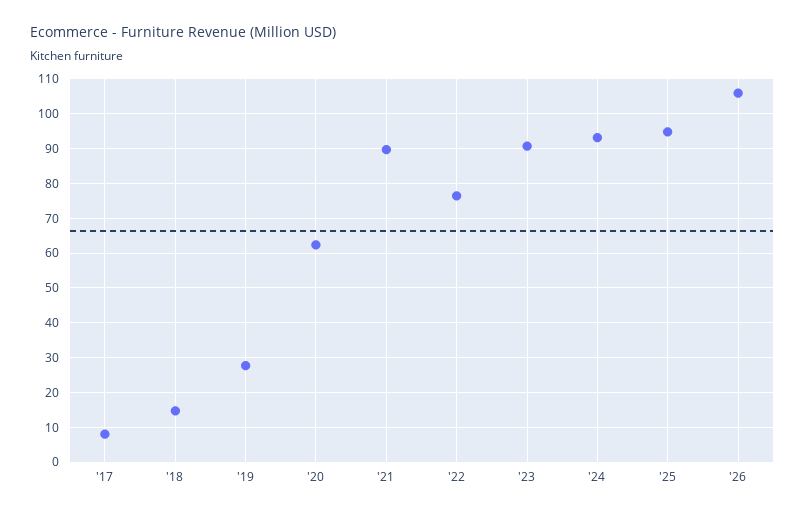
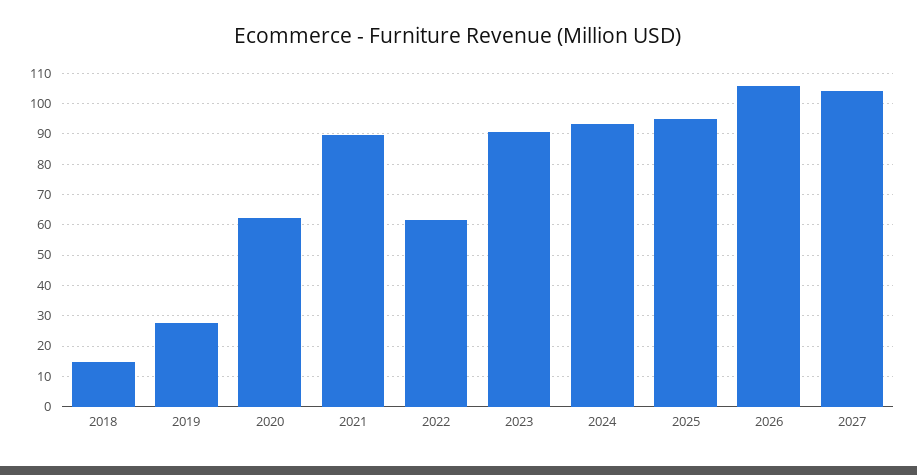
'17: 8 -> none
'22: 76 -> 62
2027: none -> 104

